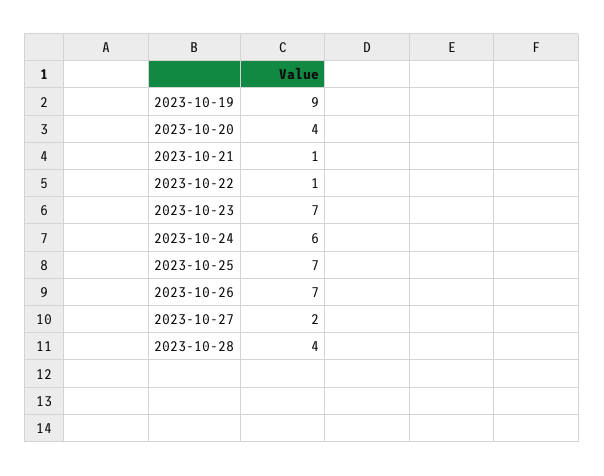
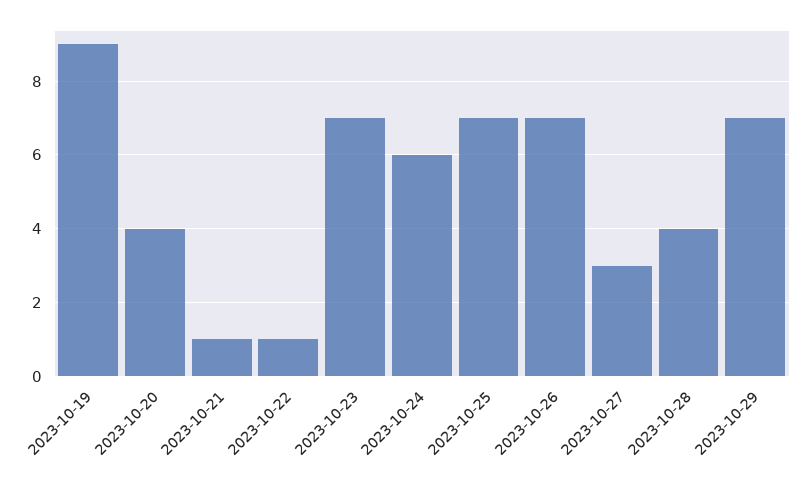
2023-10-27: 2 -> 3
2023-10-29: none -> 7

